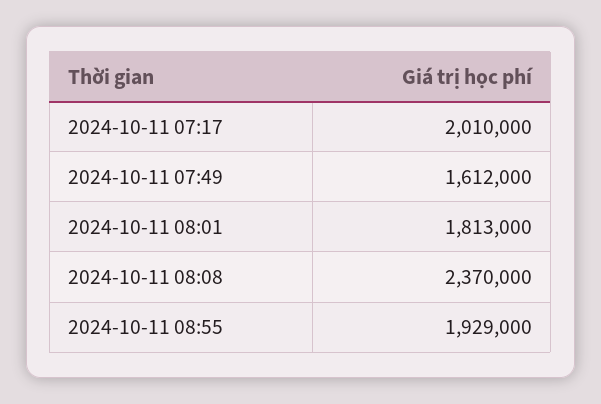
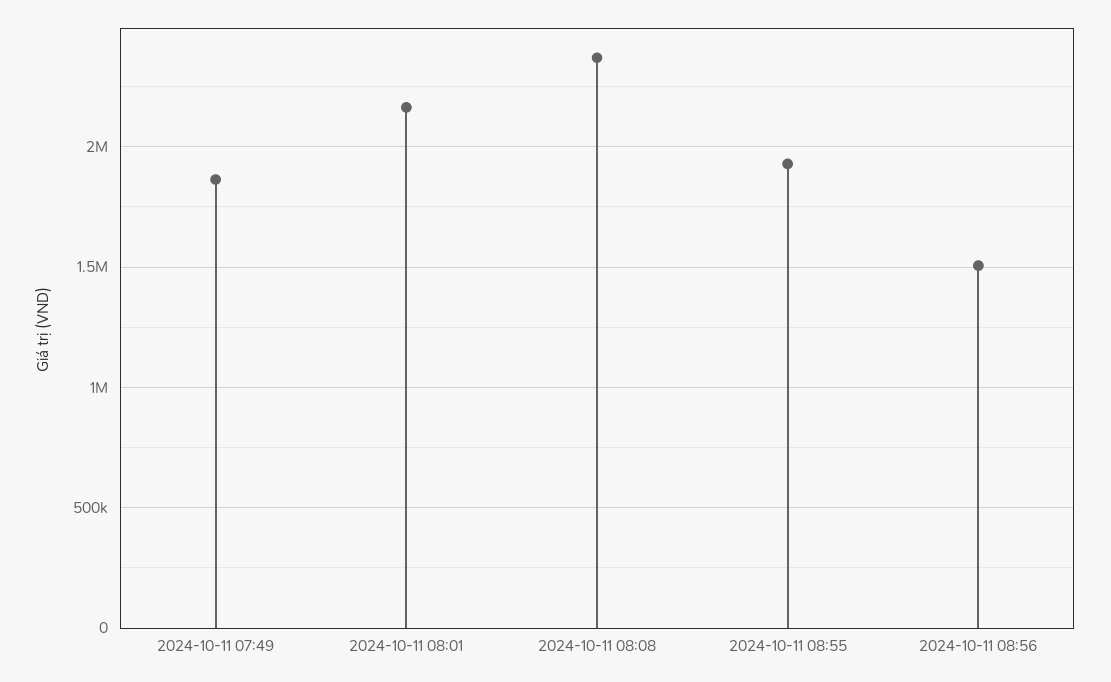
2024-10-11 07:17: 2010000 -> none
2024-10-11 07:49: 1612000 -> 1850000
2024-10-11 08:01: 1813000 -> 2150000
2024-10-11 08:56: none -> 1500000

